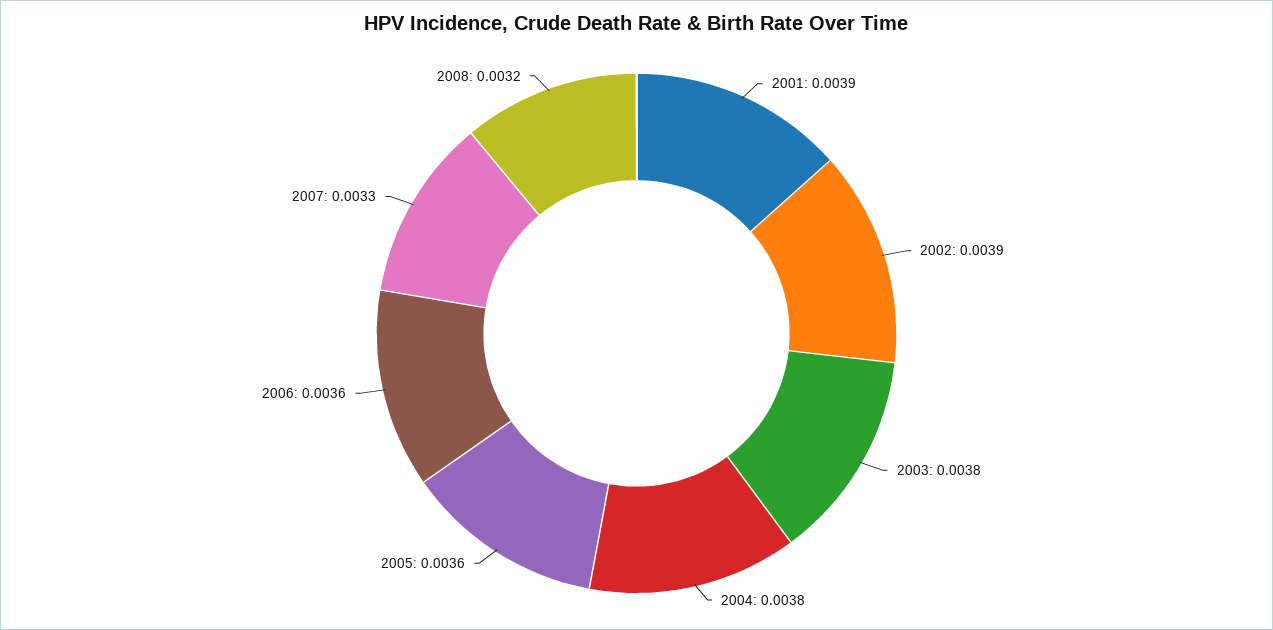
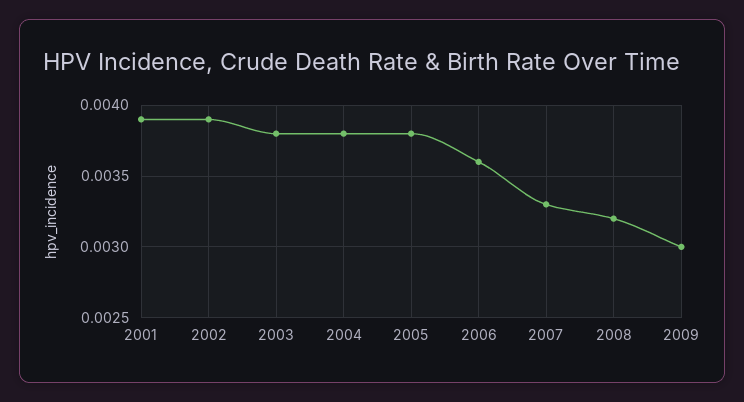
2005: 0.0036 -> 0.0038
2009: none -> 0.003

